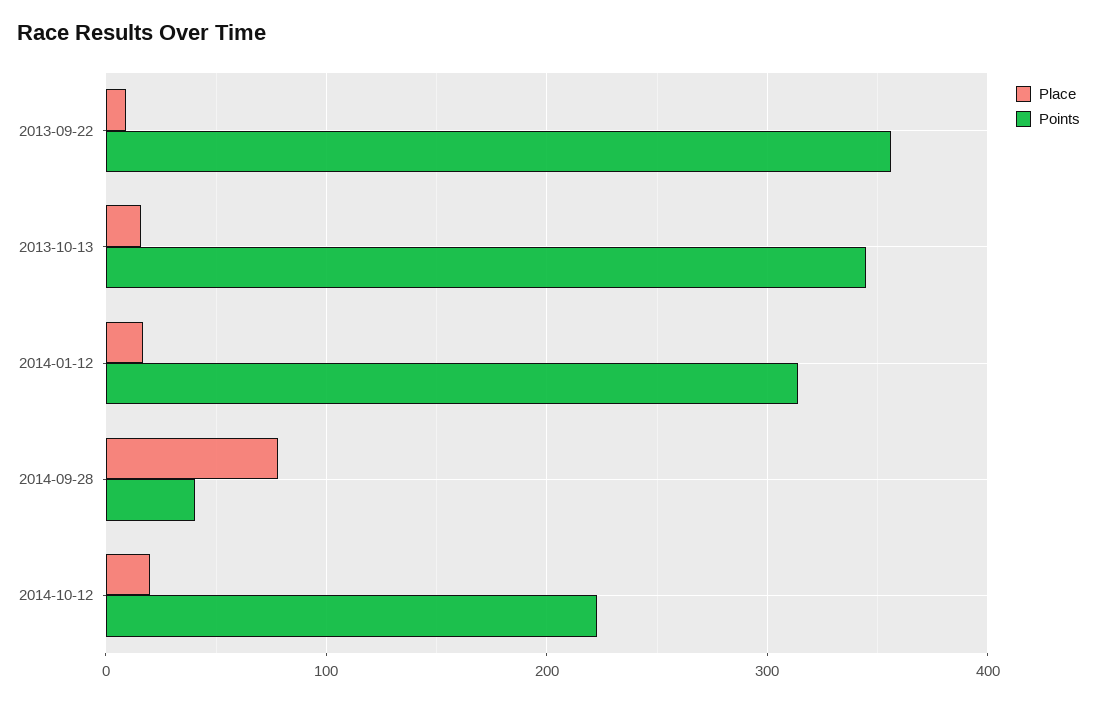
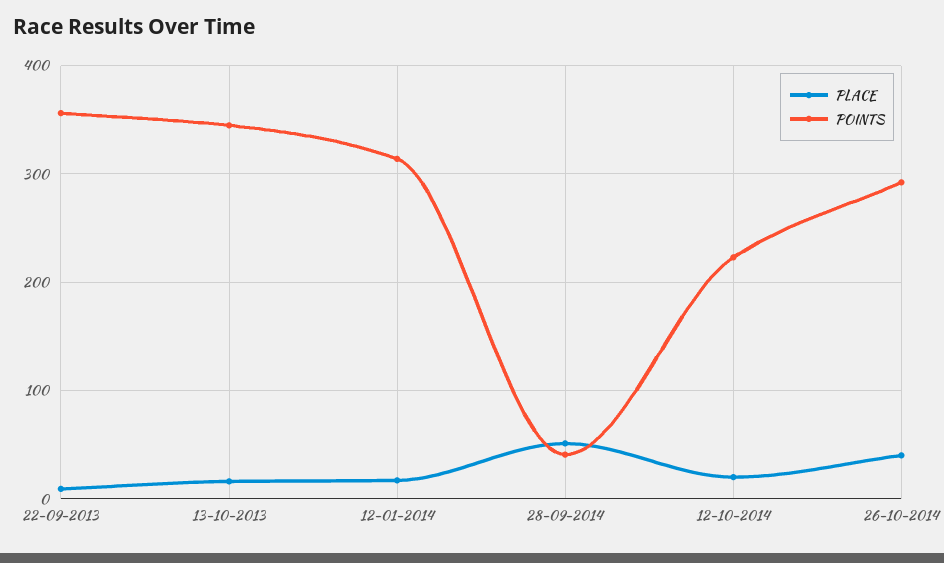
Place, 2014-09-28: 80 -> 50
Place, 26-10-2014: none -> 40
Points, 26-10-2014: none -> 290

